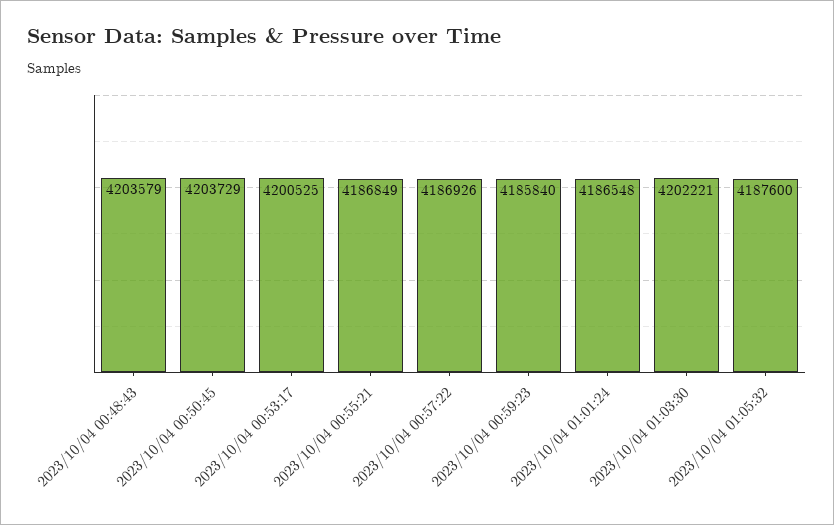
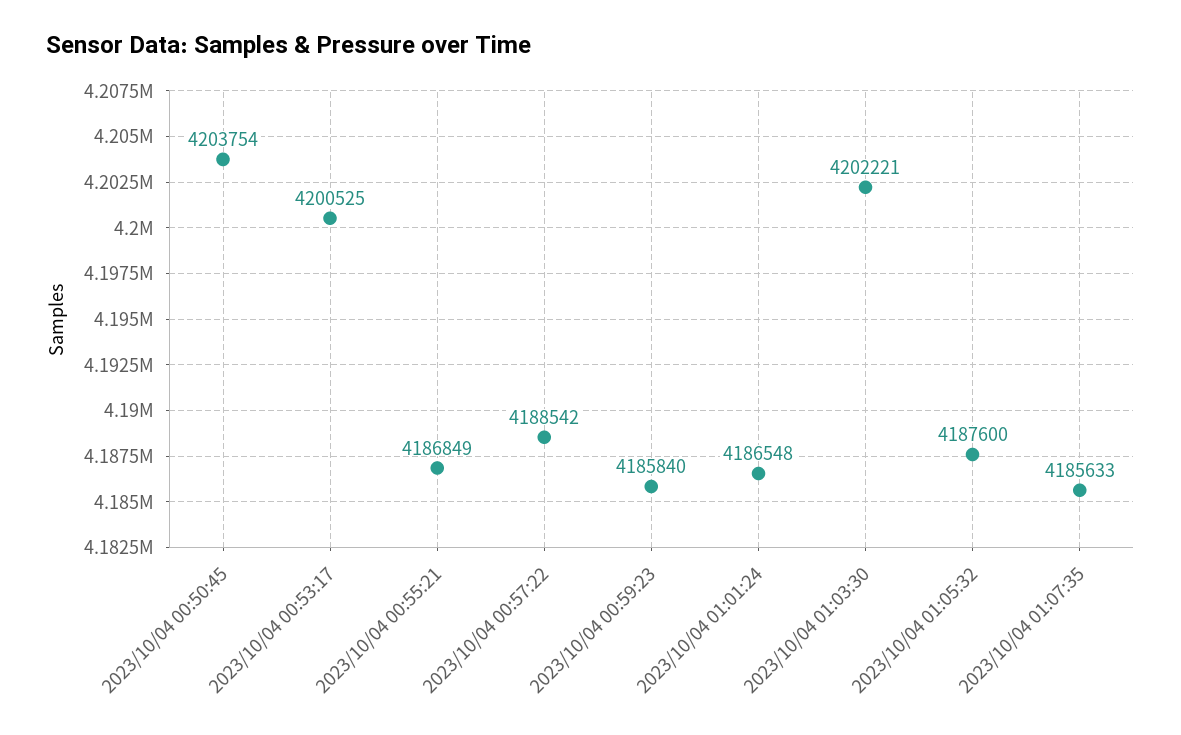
2023/10/04 00:48:43: 4203579 -> none
2023/10/04 00:50:45: 4203729 -> 4203754
2023/10/04 00:57:22: 4186926 -> 4188542
2023/10/04 01:07:35: none -> 4185633

